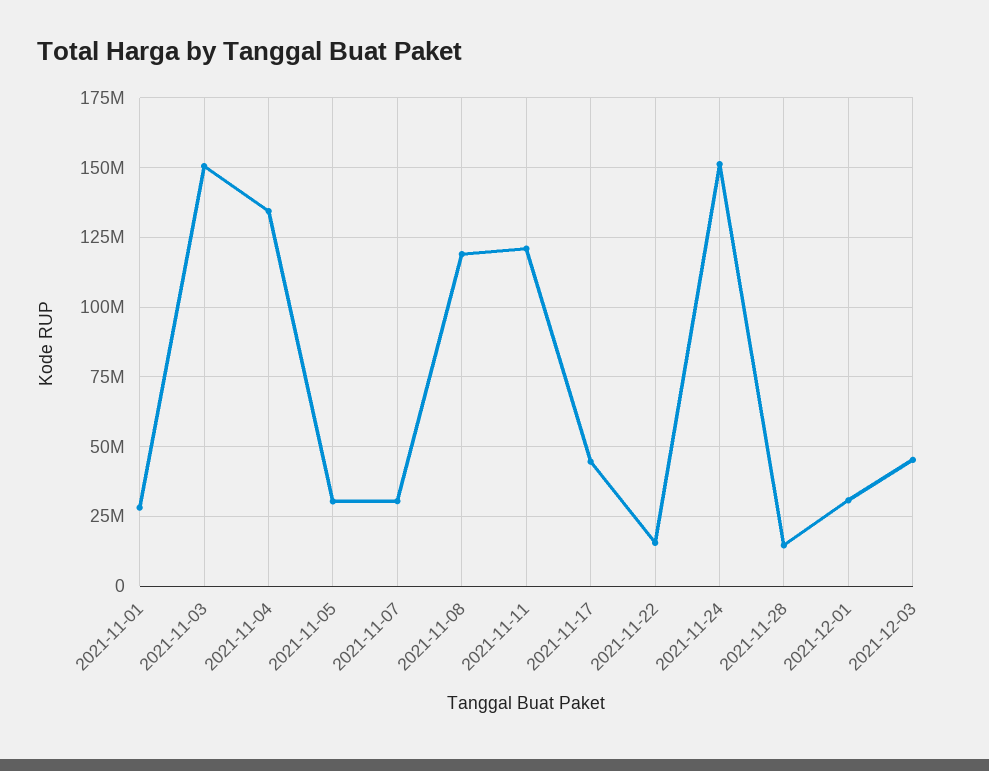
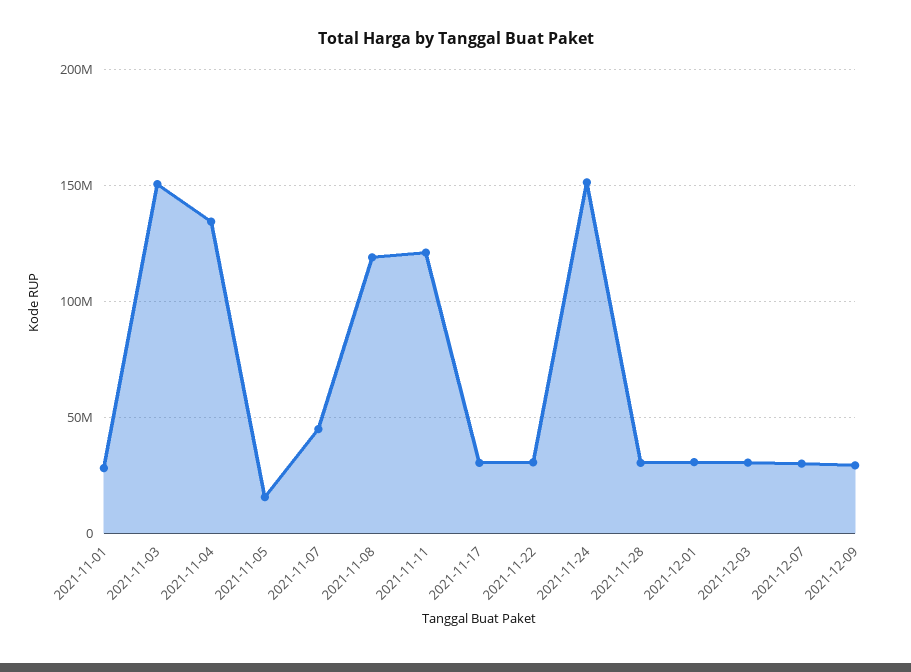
2021-11-05: 30000000 -> 15000000
2021-11-07: 30000000 -> 45000000
2021-11-17: 45000000 -> 30000000
2021-11-22: 15000000 -> 30000000
2021-11-28: 15000000 -> 30000000
2021-12-03: 45000000 -> 30000000
2021-12-07: none -> 30000000
2021-12-09: none -> 30000000

